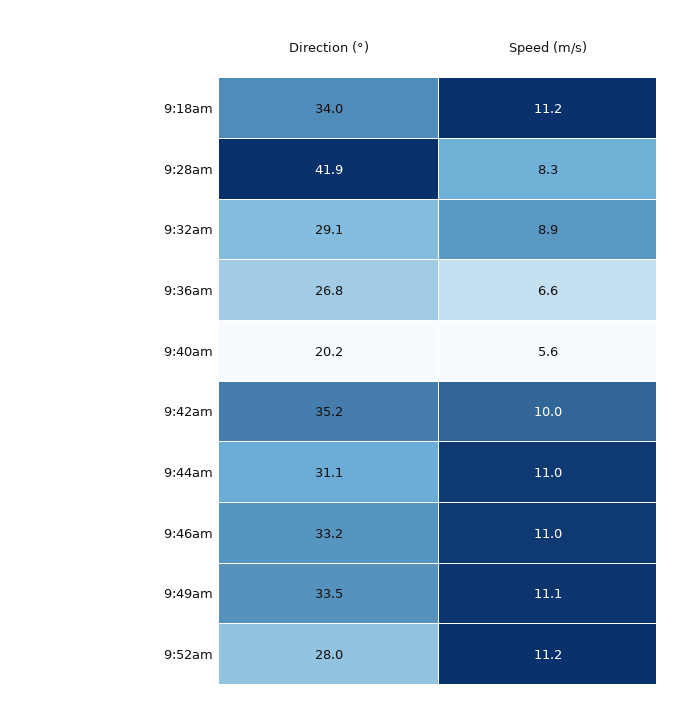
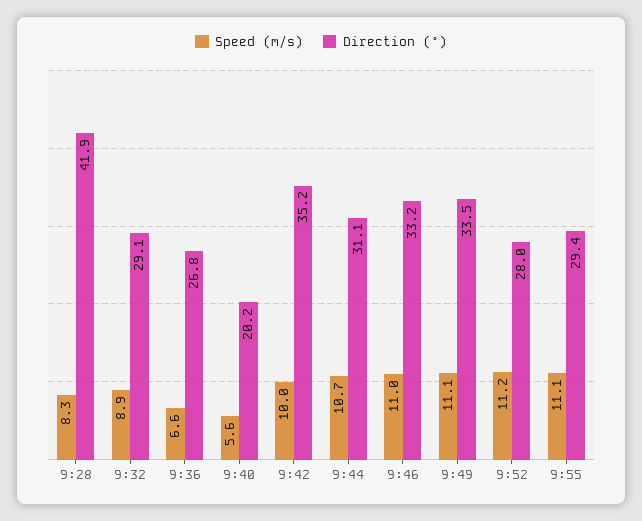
Direction (°), 9:18am: 34 -> none
Speed (m/s), 9:18am: 11.2 -> none
Speed (m/s), 9:44am: 11 -> 10.7
Speed (m/s), 9:55: none -> 11.1
Direction (°), 9:55: none -> 29.4

